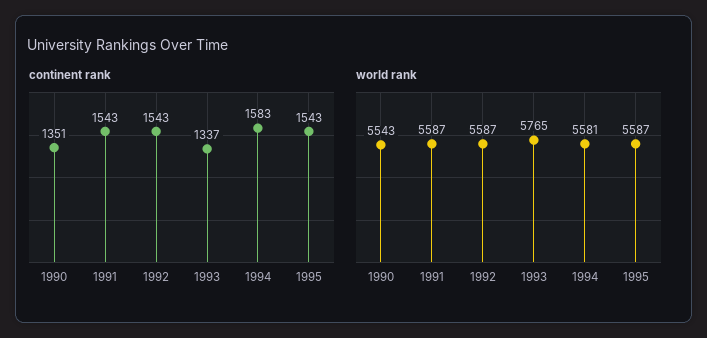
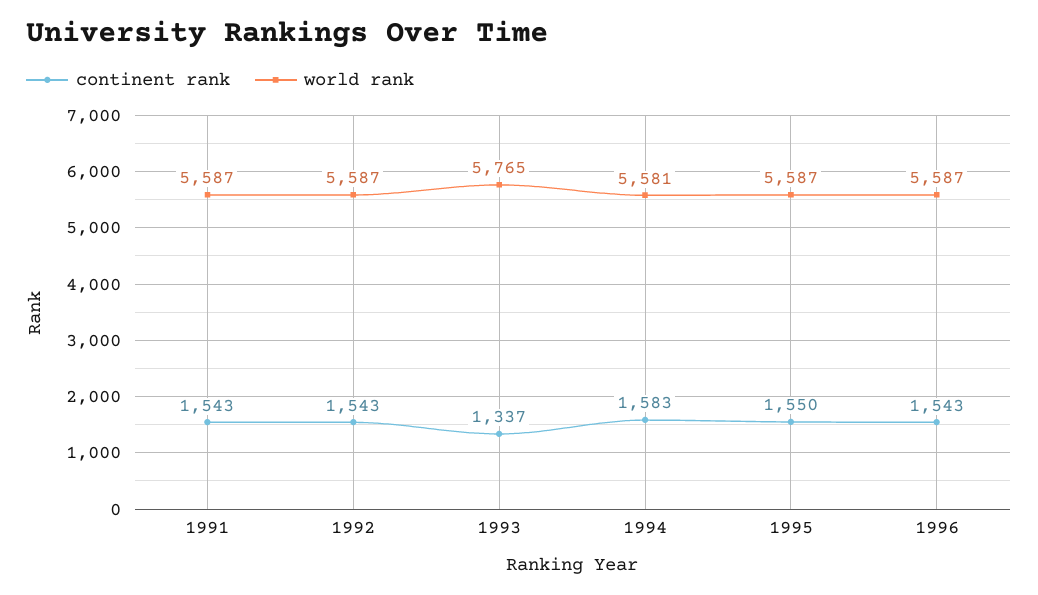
continent rank, 1990: 1351 -> none
continent rank, 1995: 1543 -> 1550
world rank, 1990: 5543 -> none
continent rank, 1996: none -> 1543
world rank, 1996: none -> 5587

